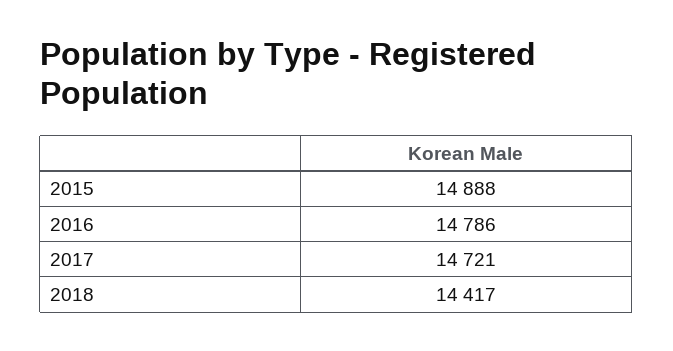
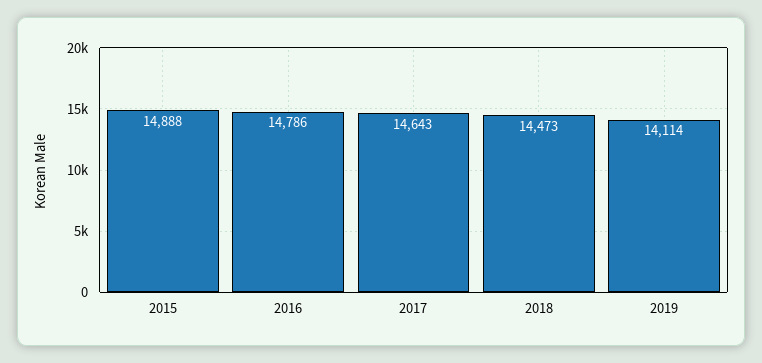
2017: 14721 -> 14643
2018: 14417 -> 14473
2019: none -> 14114

